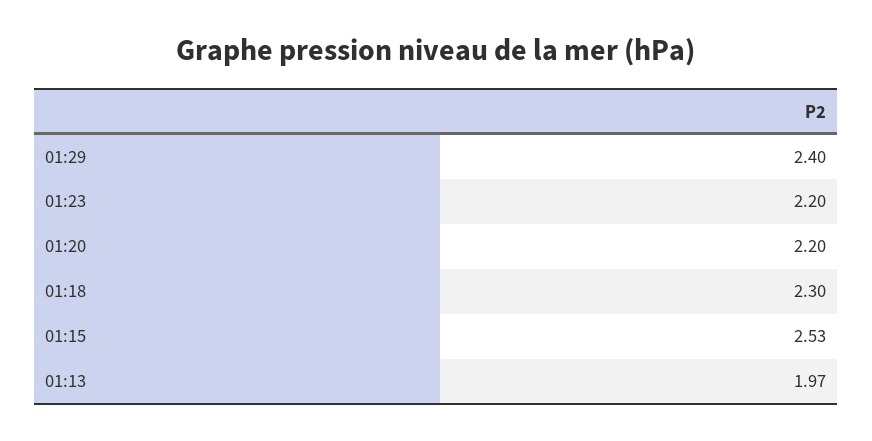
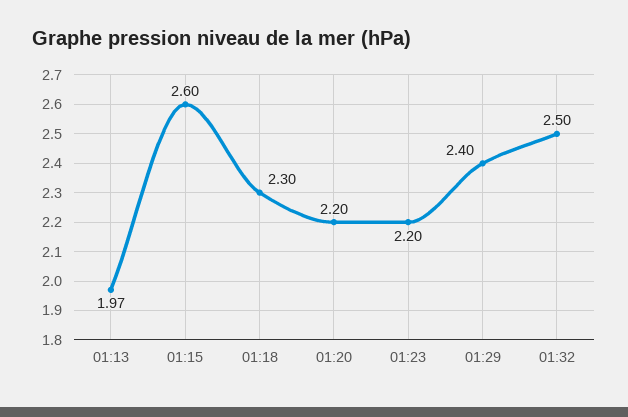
01:15: 2.53 -> 2.6
01:32: none -> 2.5

